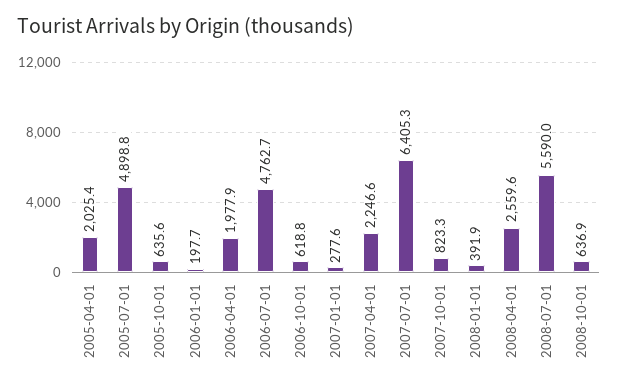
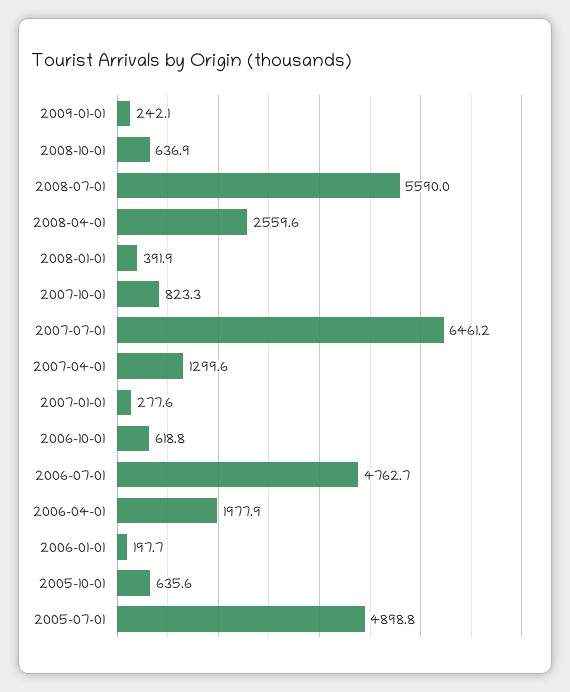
2005-04-01: 2025.4 -> none
2007-04-01: 2246.6 -> 1299.6
2007-07-01: 6405.3 -> 6461.2
2009-01-01: none -> 242.1

